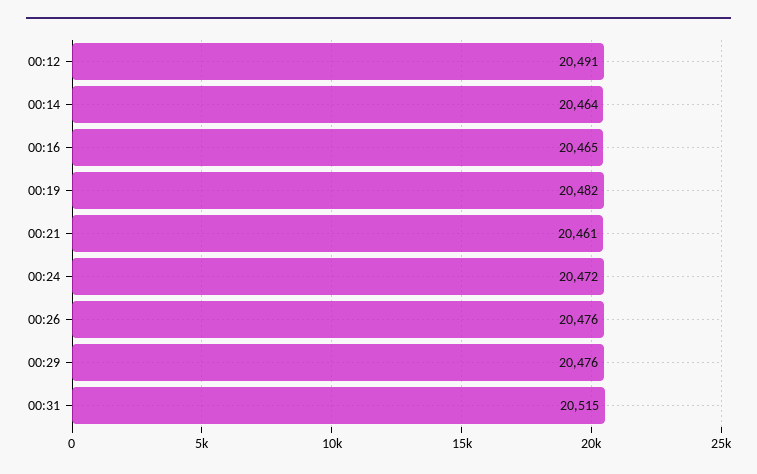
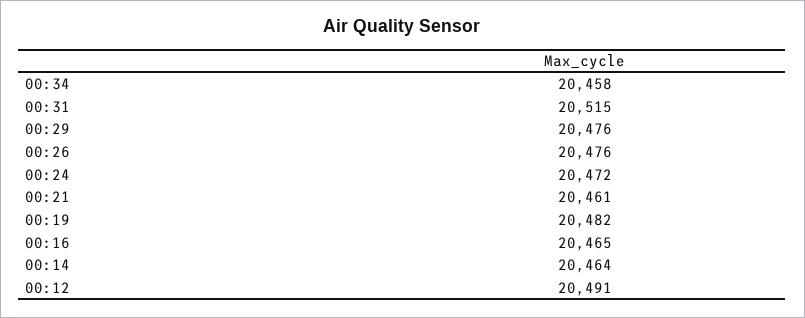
00:34: none -> 20458

